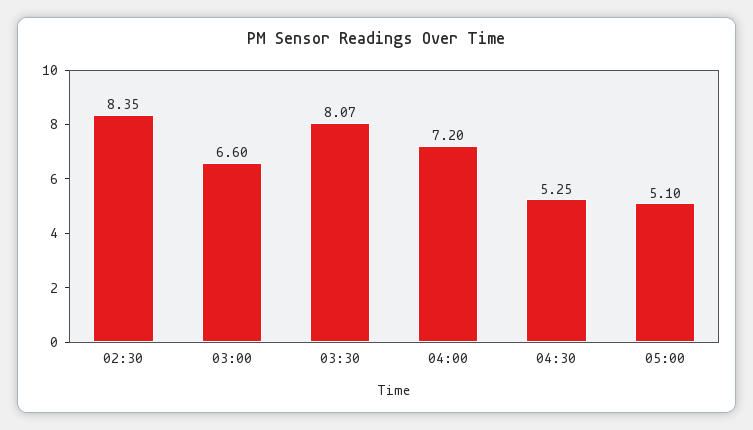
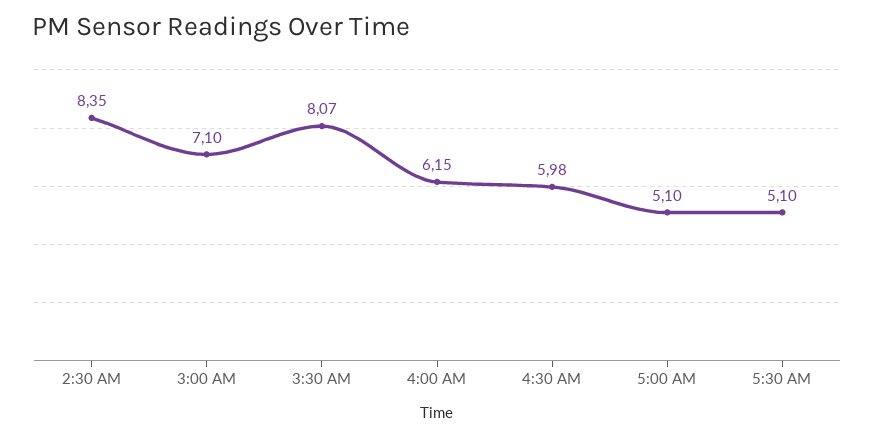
03:00: 6.6 -> 7.1
04:00: 7.2 -> 6.15
04:30: 5.25 -> 5.98
5:30 AM: none -> 5.1

